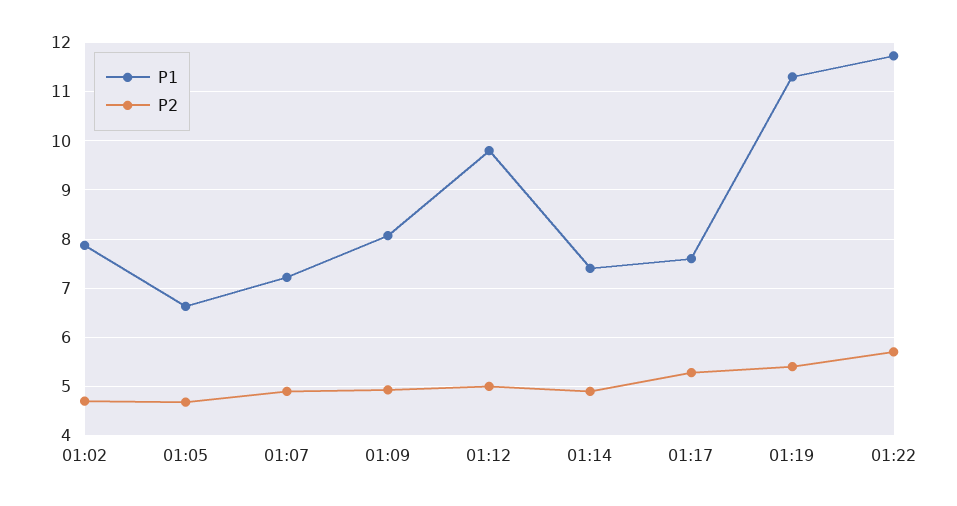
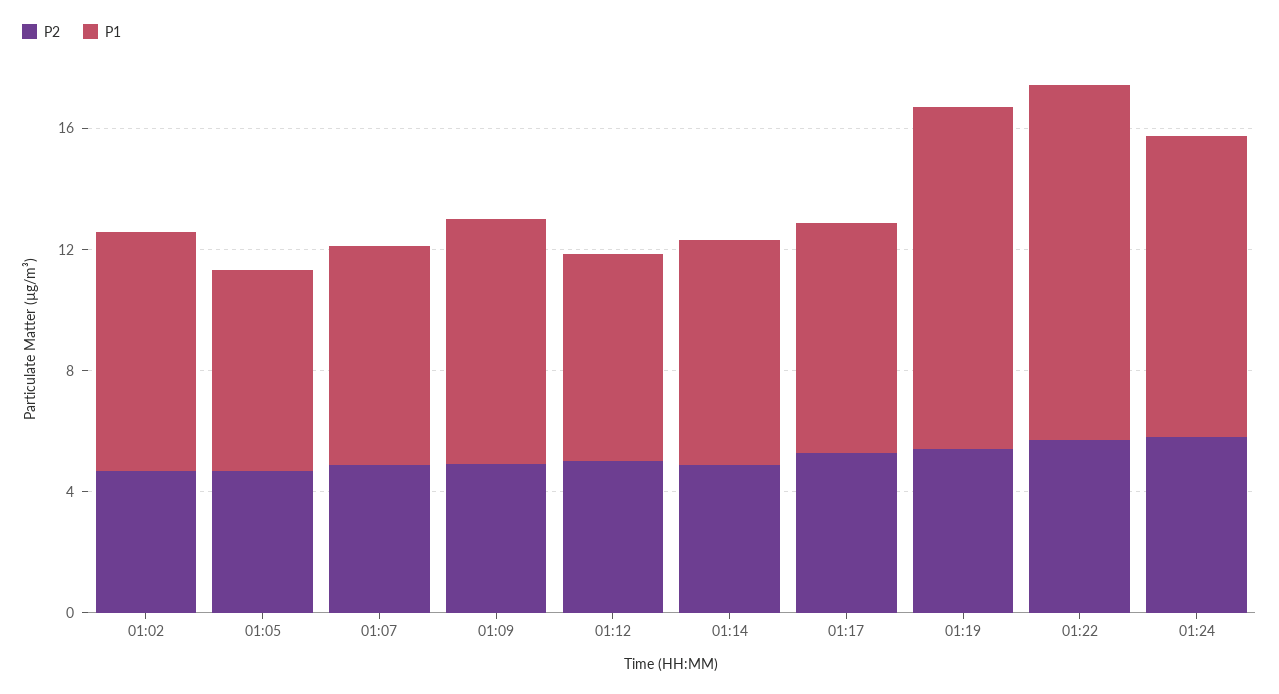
P1, 01:12: 9.8 -> 7
P2, 01:24: none -> 6
P1, 01:24: none -> 10

